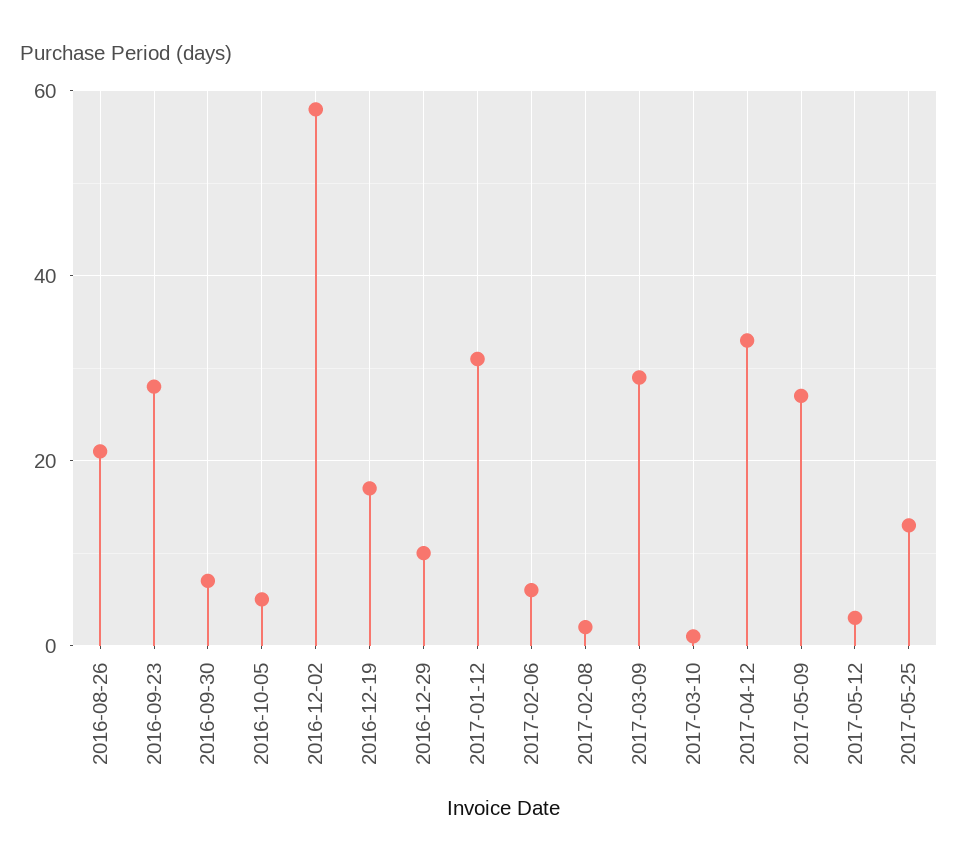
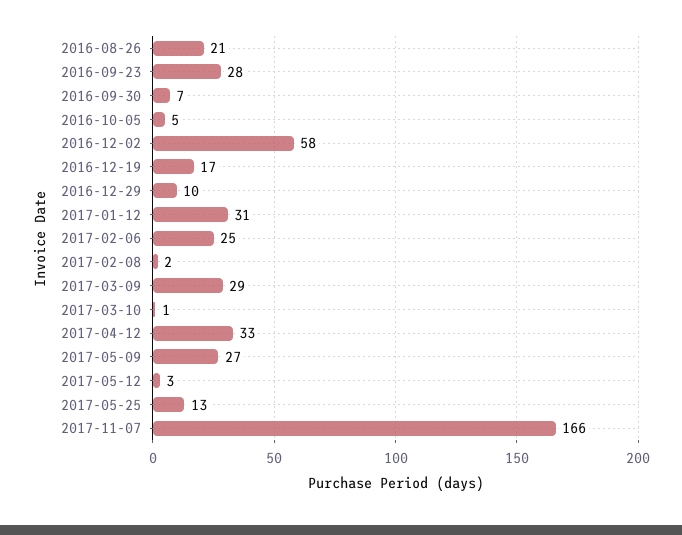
2017-02-06: 5 -> 25
2017-11-07: none -> 166

